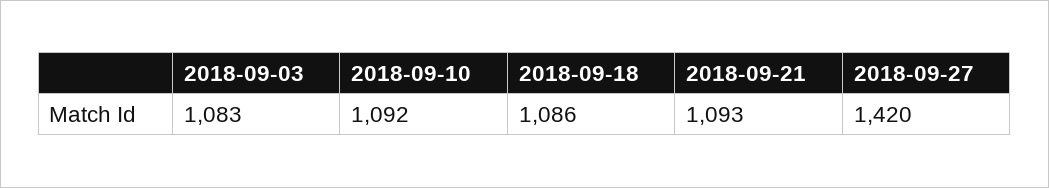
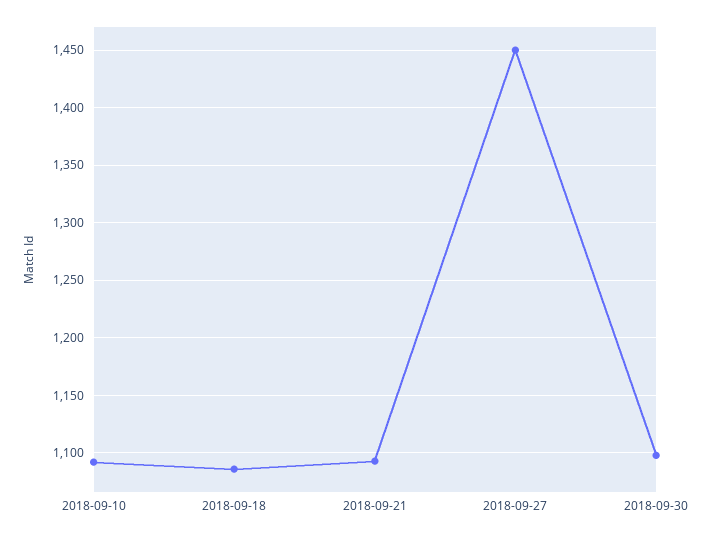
2018-09-03: 1083 -> none
2018-09-27: 1420 -> 1450
2018-09-30: none -> 1100

